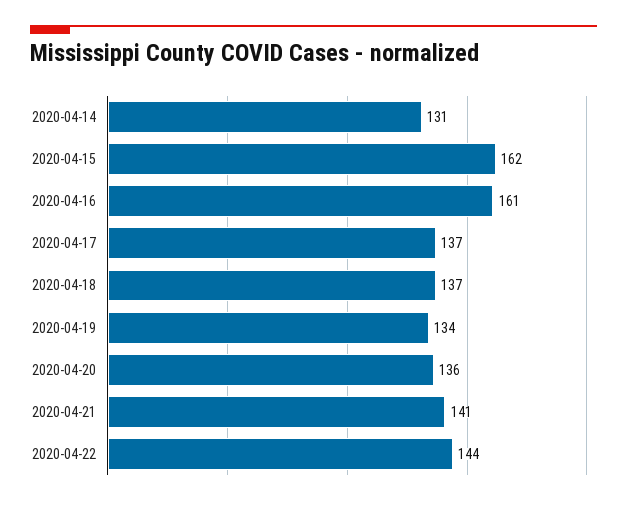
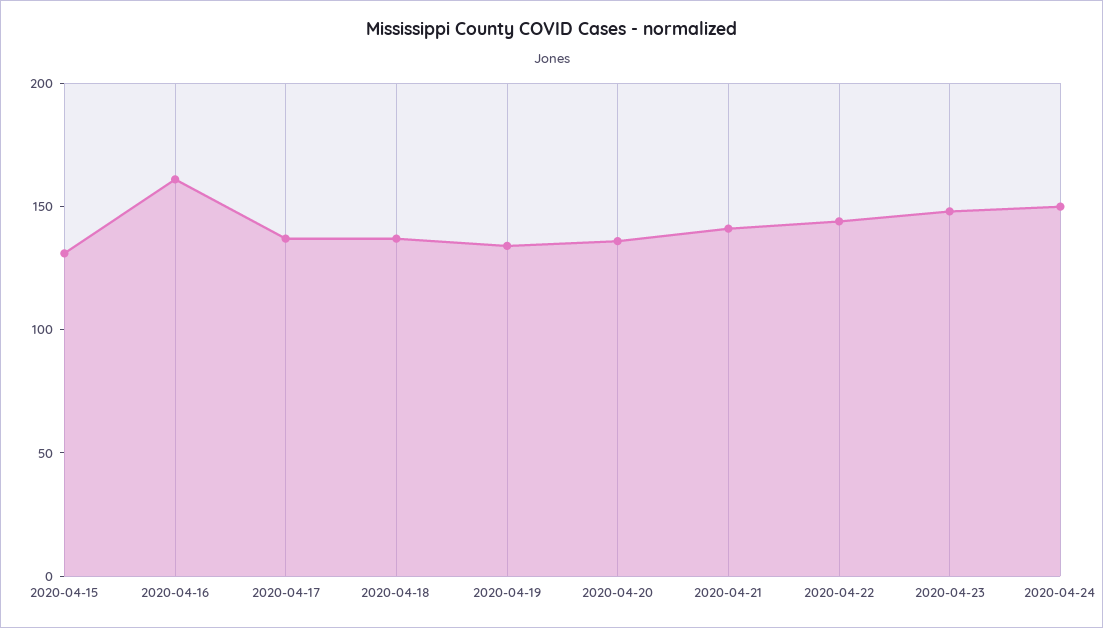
2020-04-14: 131 -> none
2020-04-15: 162 -> 130
2020-04-23: none -> 150
2020-04-24: none -> 150

